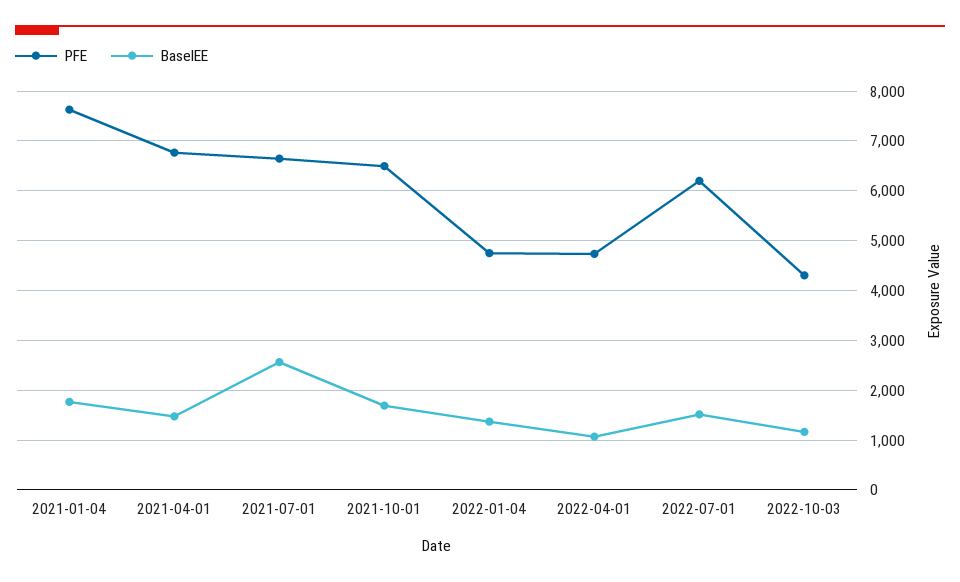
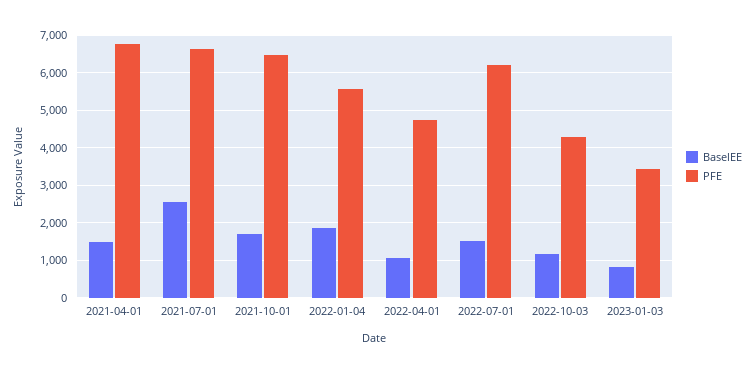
PFE, 2021-01-04: 7600 -> none
BaselEE, 2021-01-04: 1800 -> none
PFE, 2022-01-04: 4800 -> 5600
BaselEE, 2022-01-04: 1400 -> 1800
BaselEE, 2023-01-03: none -> 800
PFE, 2023-01-03: none -> 3400

